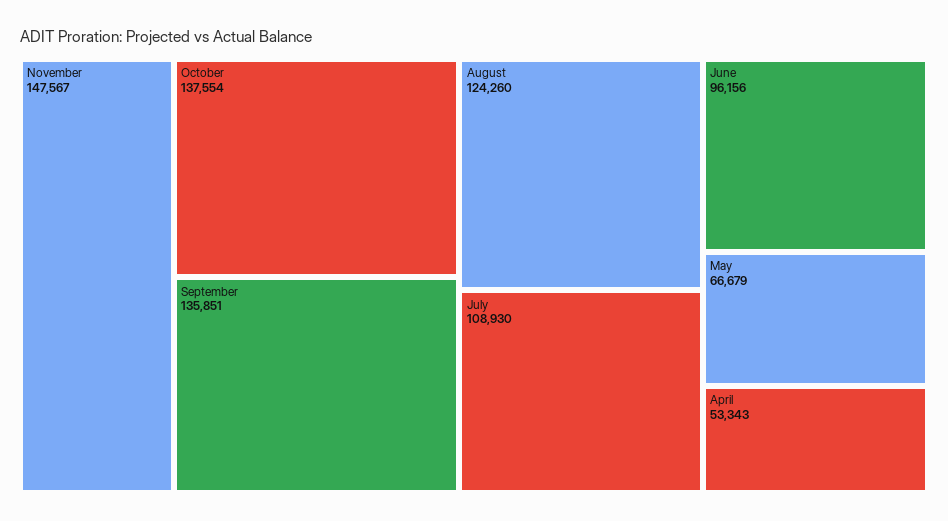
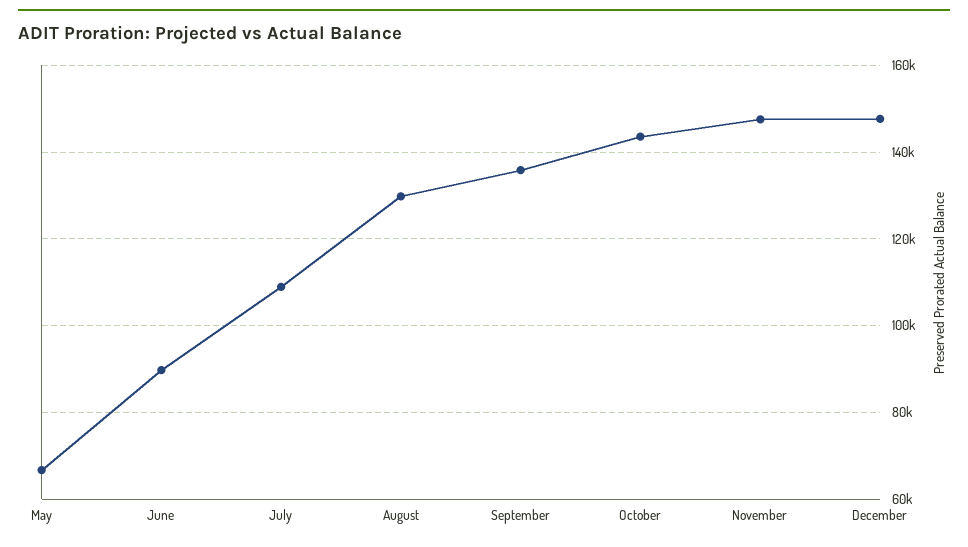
October: 137554 -> 144000
August: 124260 -> 130000
June: 96156 -> 90000
April: 53343 -> none
December: none -> 148000

